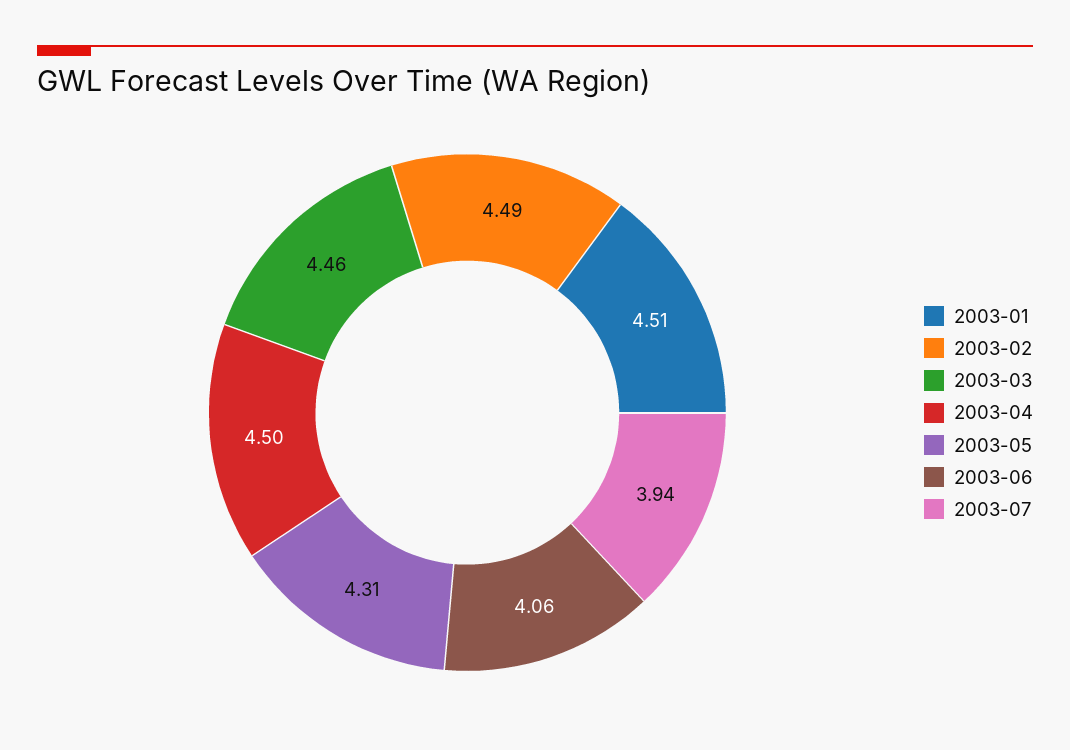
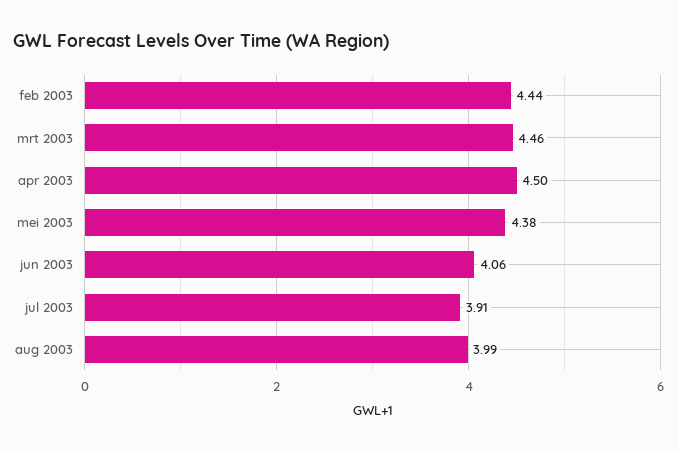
2003-01: 4.51 -> none
2003-02: 4.49 -> 4.44
2003-05: 4.31 -> 4.38
2003-07: 3.94 -> 3.91
aug 2003: none -> 3.99

